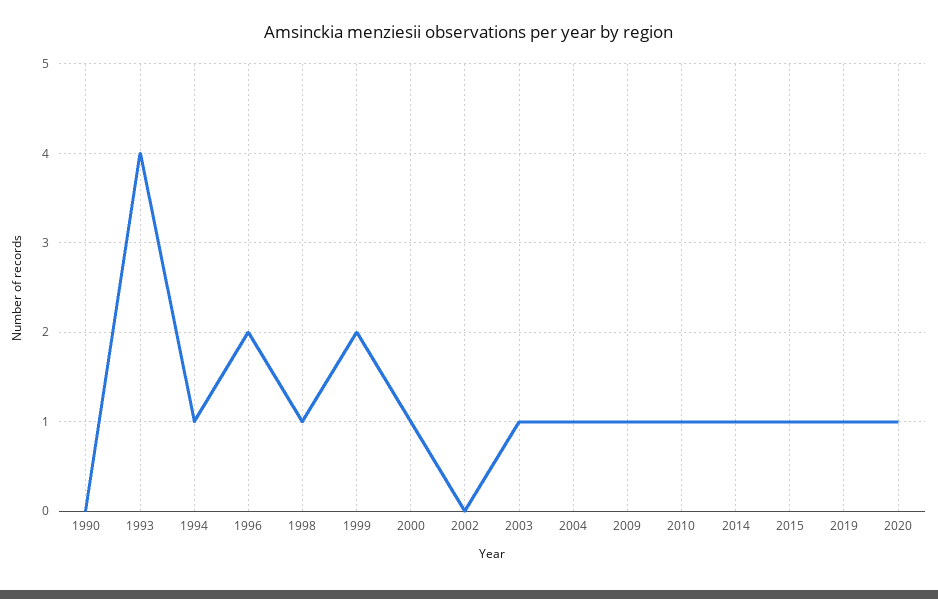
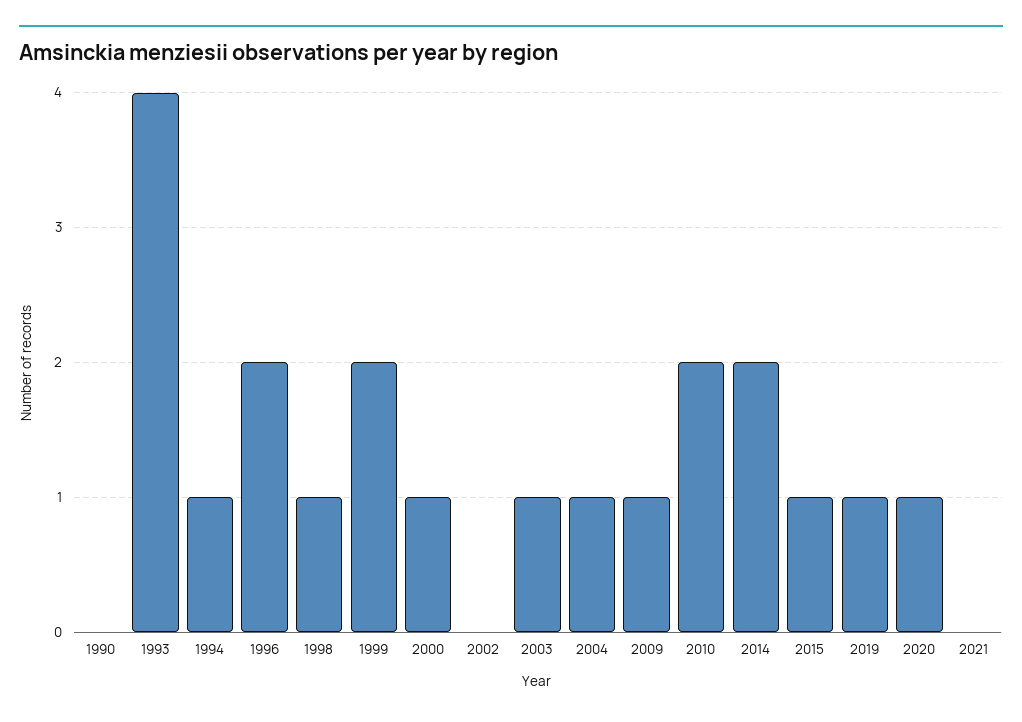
2010: 1 -> 2
2014: 1 -> 2
2021: none -> 0

